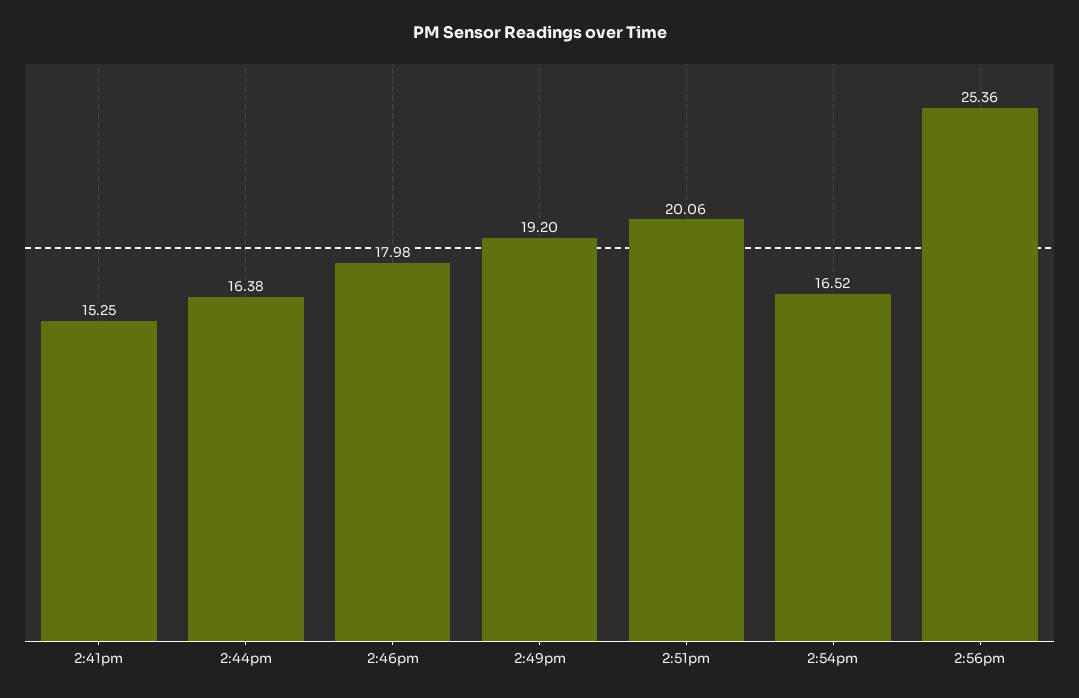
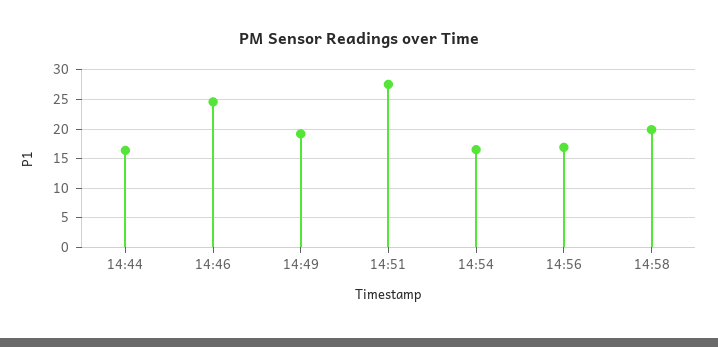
2:41pm: 15.25 -> none
2:46pm: 17.98 -> 25
2:51pm: 20.06 -> 27.5
2:56pm: 25.36 -> 17.5
14:58: none -> 20

